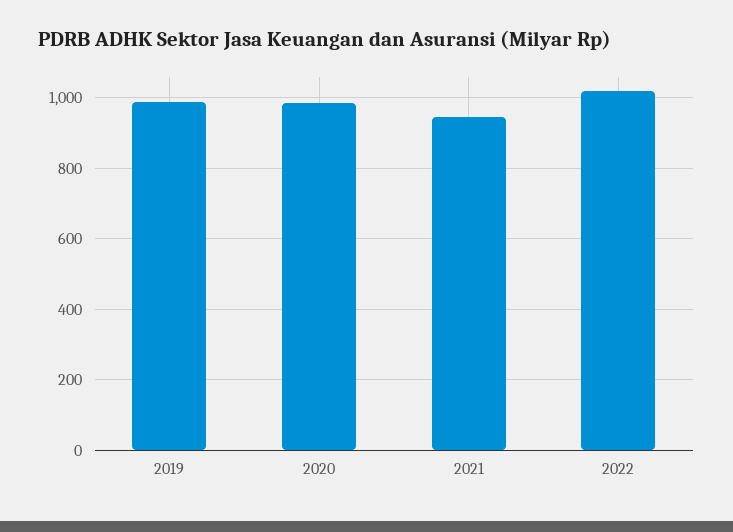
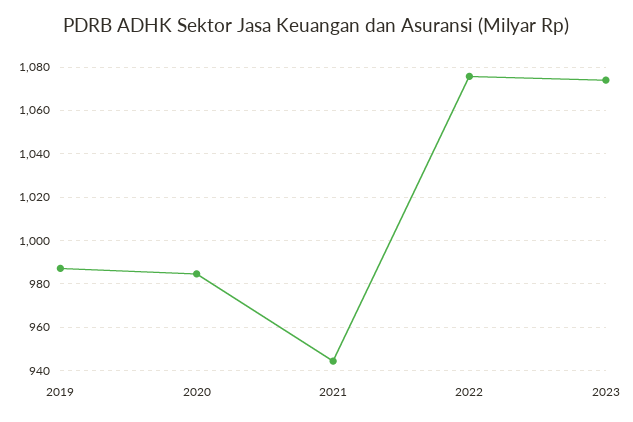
2022: 1020 -> 1075
2023: none -> 1075

